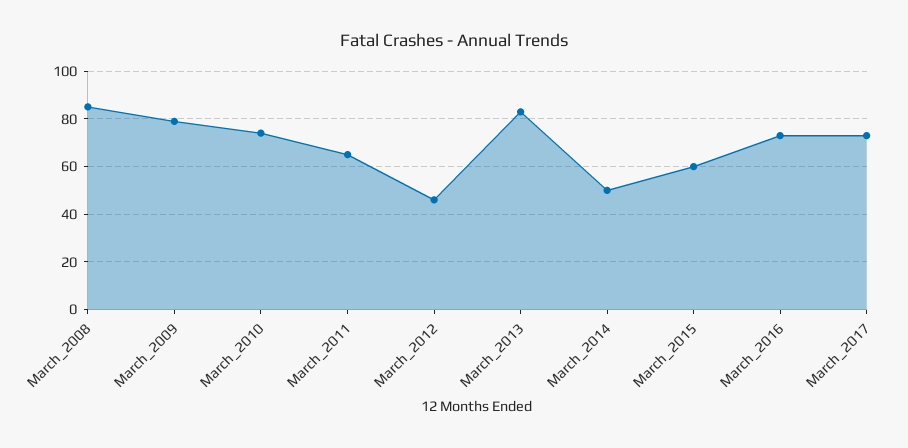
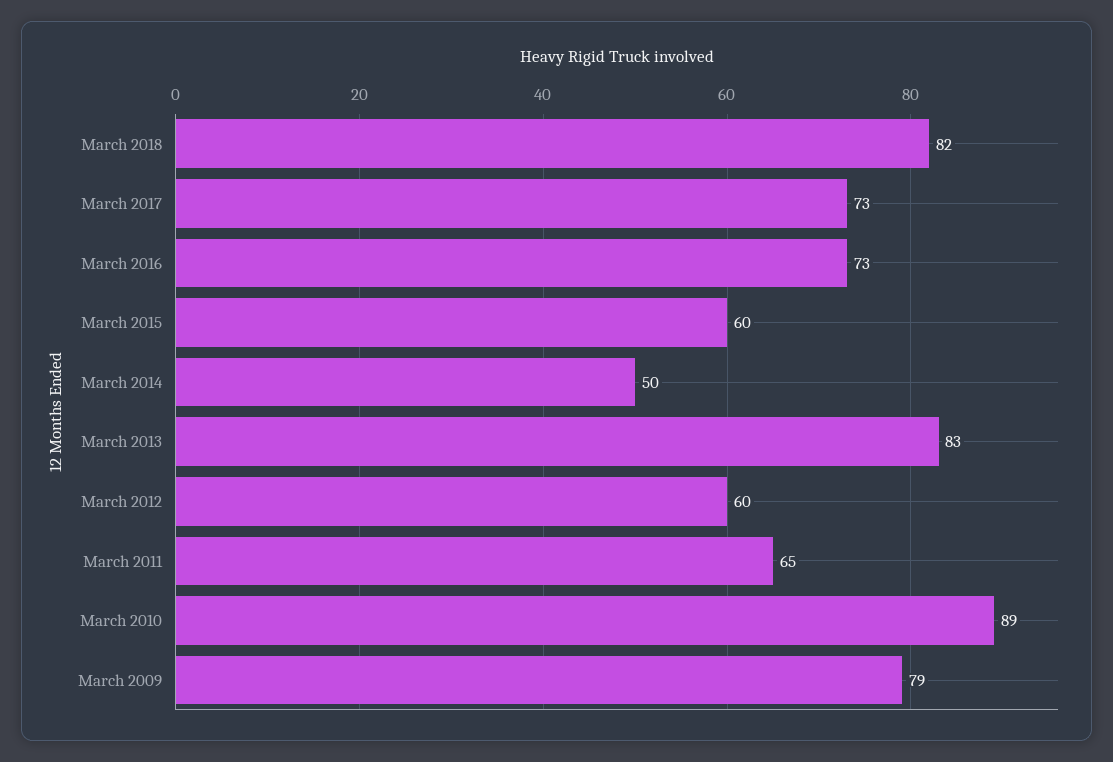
March_2008: 85 -> none
March_2010: 75 -> 89
March_2012: 45 -> 60
March 2018: none -> 82

